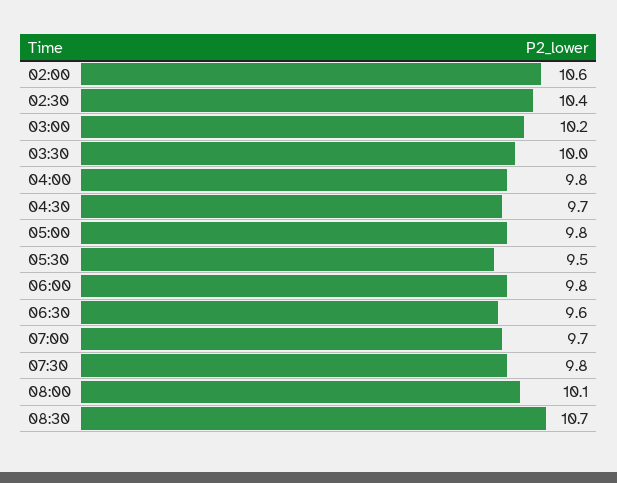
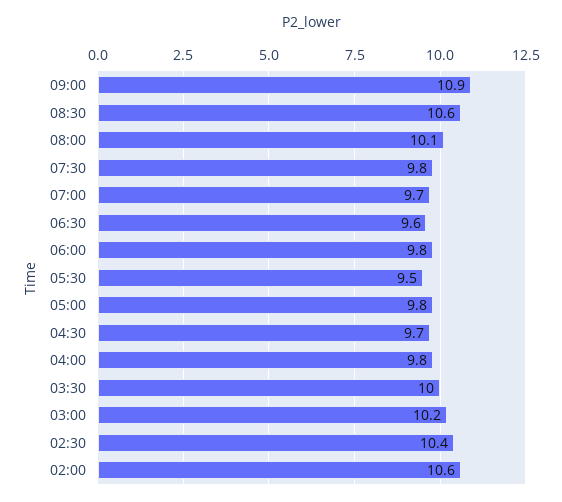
08:30: 10.7 -> 10.6
09:00: none -> 10.9

